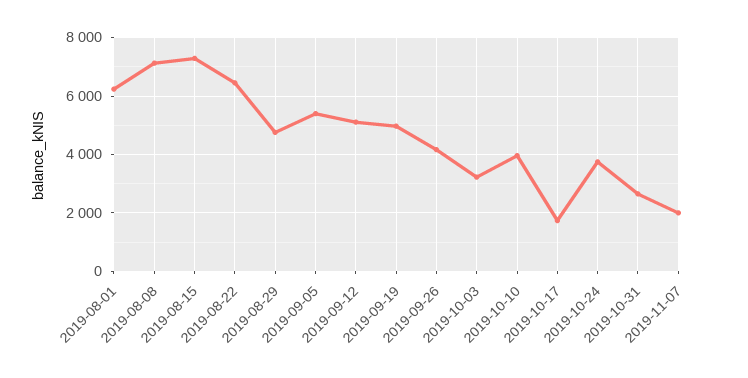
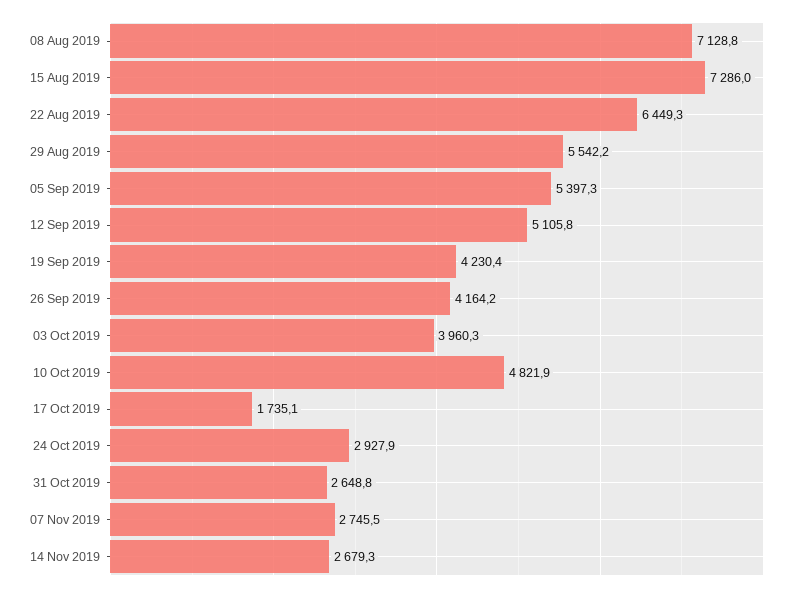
2019-08-01: 6250 -> none
2019-08-29: 4750 -> 5542.2
2019-09-19: 5000 -> 4230.4
2019-10-03: 3250 -> 3960.3
2019-10-10: 4000 -> 4821.9
2019-10-24: 3750 -> 2927.9
2019-11-07: 2000 -> 2745.5
14 Nov 2019: none -> 2679.3

